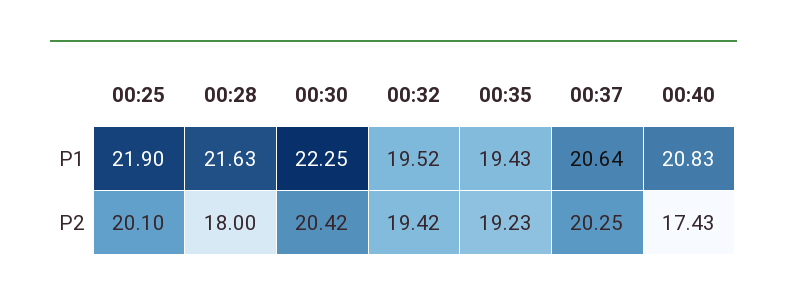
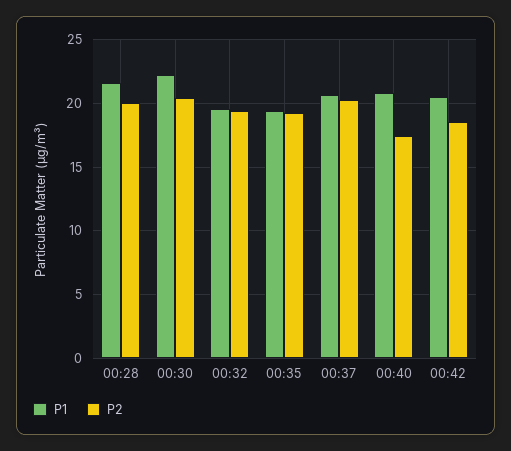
P1, 00:25: 21.9 -> none
P2, 00:25: 20.1 -> none
P2, 00:28: 18 -> 20
P1, 00:42: none -> 20.5
P2, 00:42: none -> 18.5

